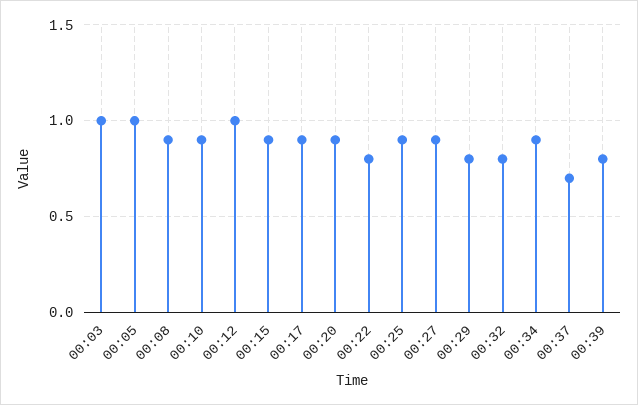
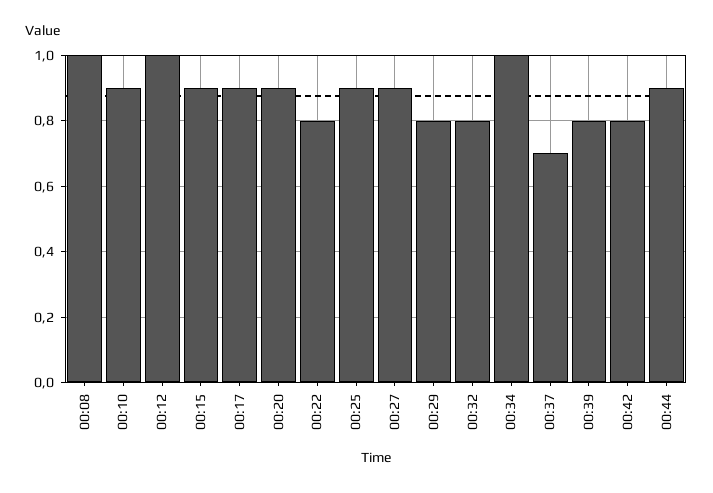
00:03: 1 -> none
00:05: 1 -> none
00:08: 0.9 -> 1
00:34: 0.9 -> 1
00:42: none -> 0.8
00:44: none -> 0.9

